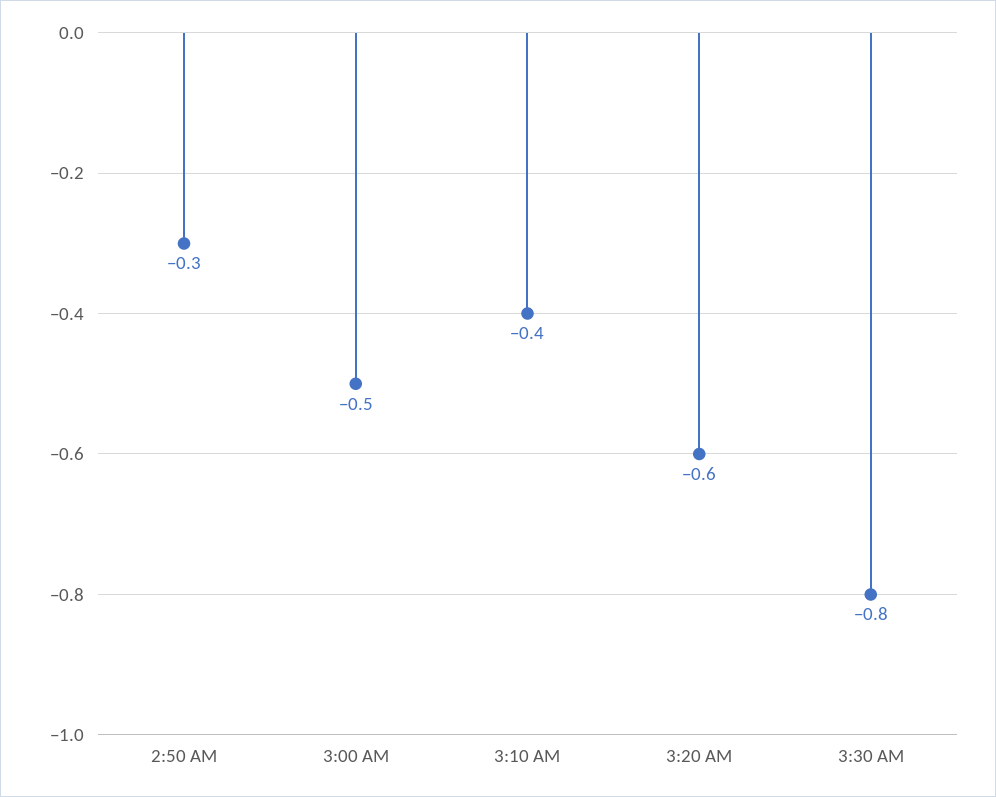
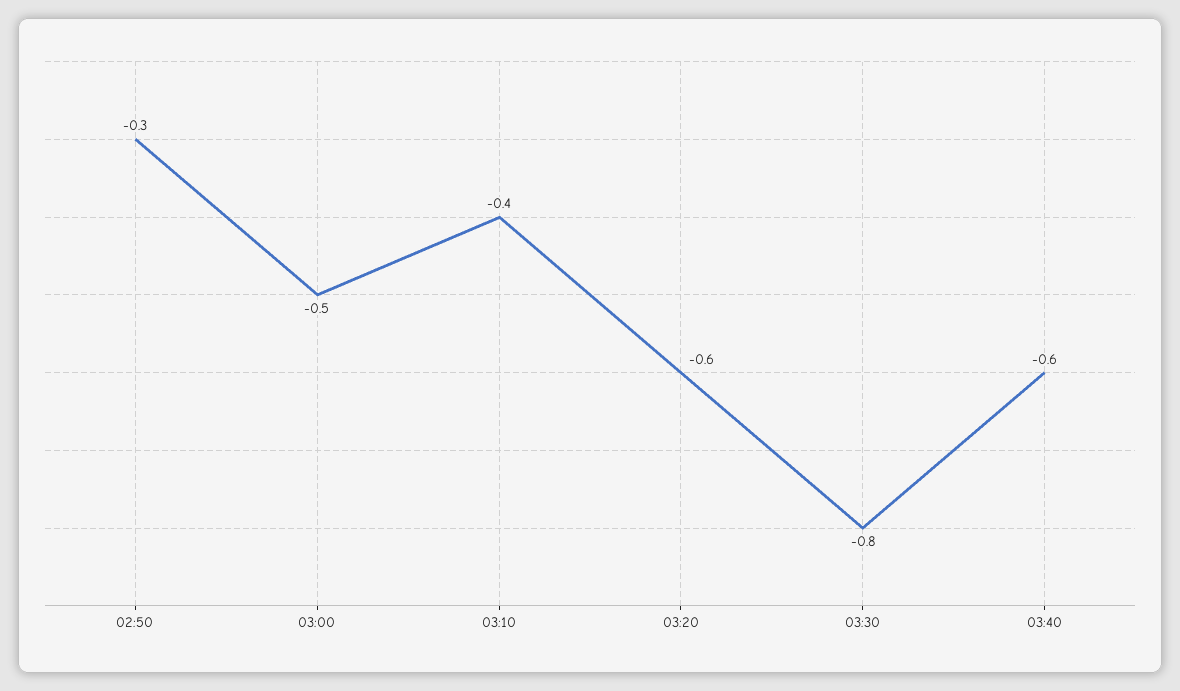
03:40: none -> -0.6

